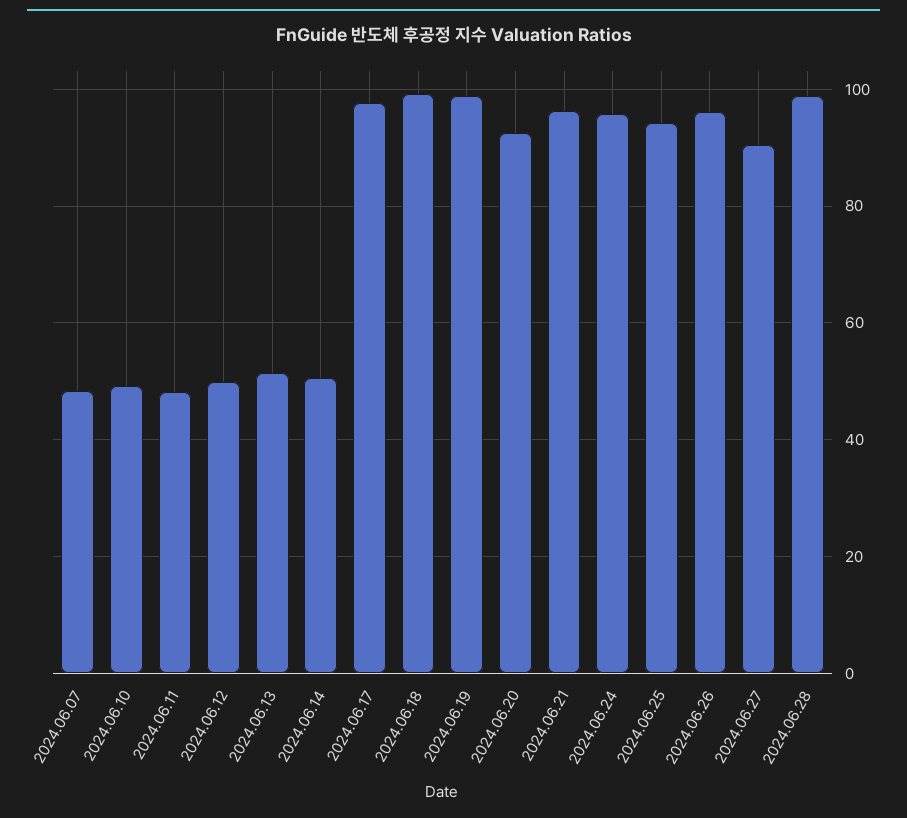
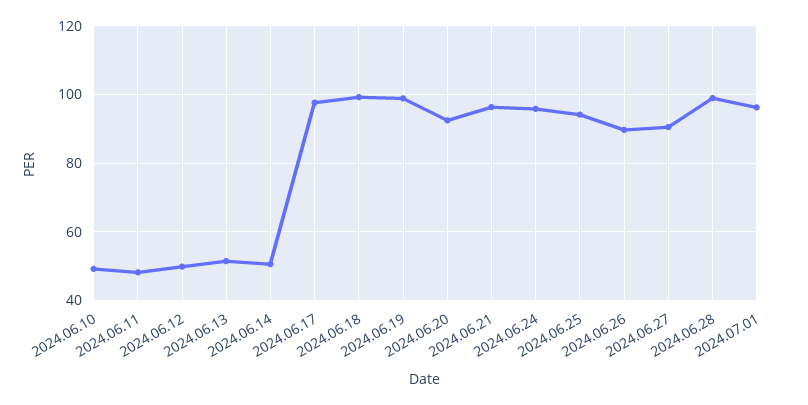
2024.06.07: 48 -> none
2024.06.26: 96 -> 90
2024.07.01: none -> 96

